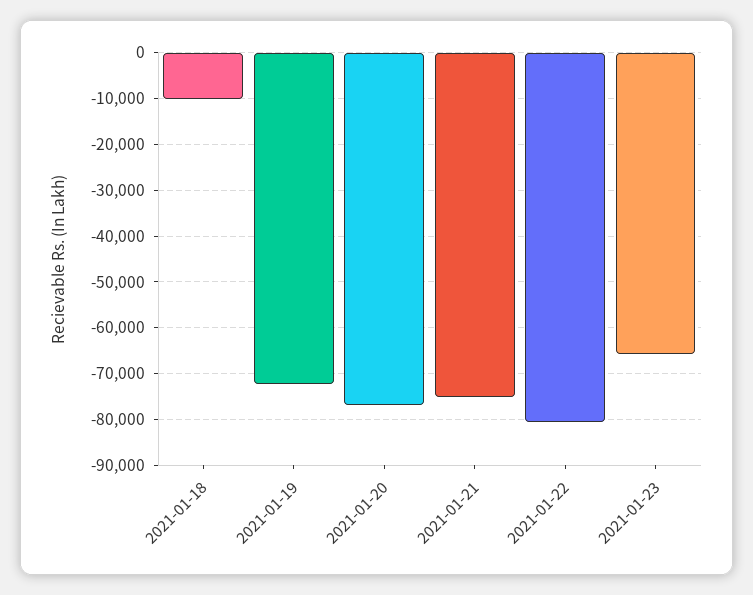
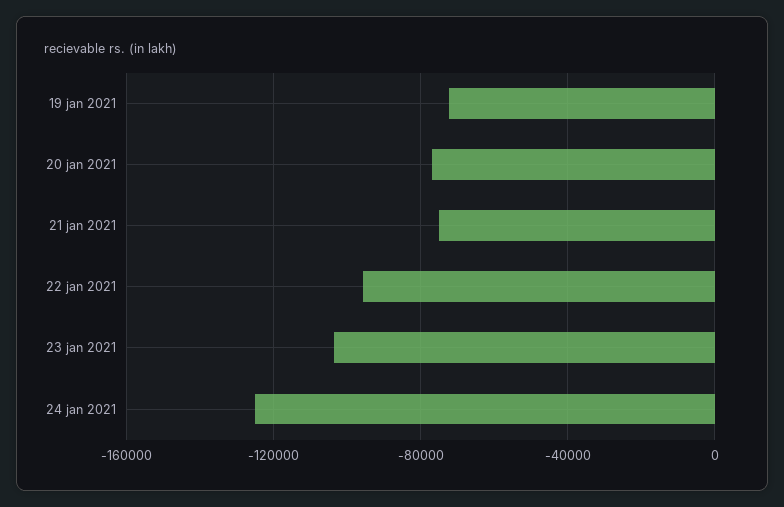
2021-01-18: -10000 -> none
2021-01-22: -80000 -> -95000
2021-01-23: -66000 -> -105000
24 jan 2021: none -> -125000

